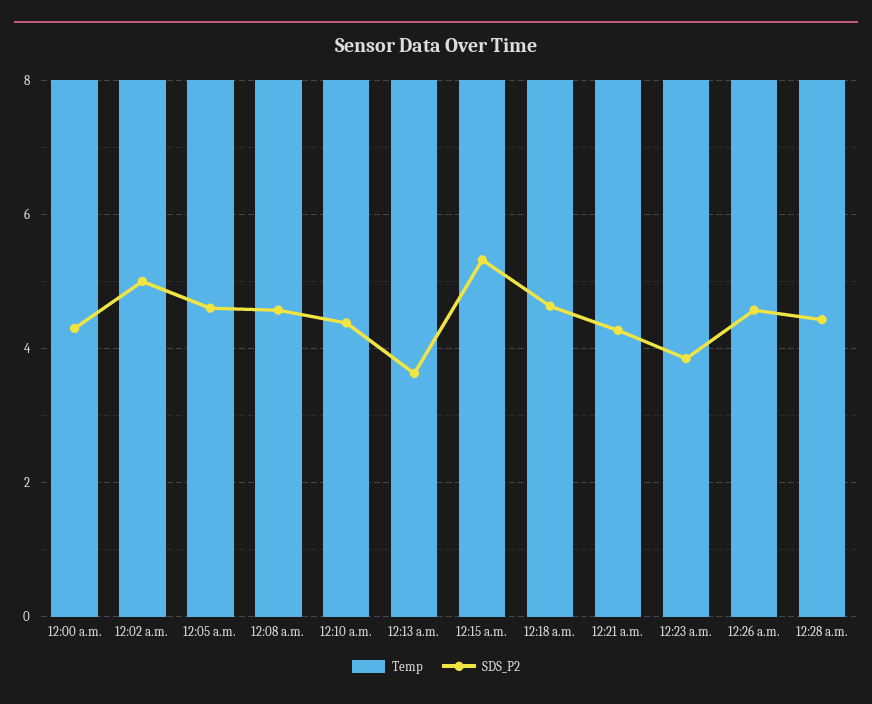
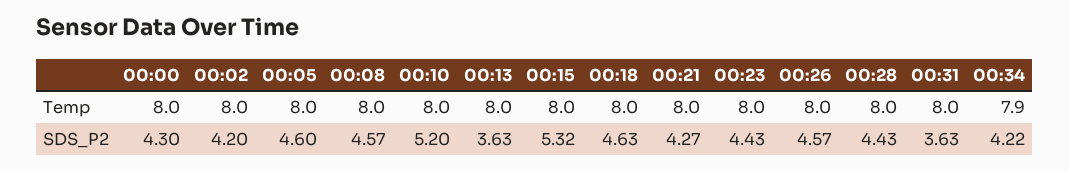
SDS_P2, 12:02 a.m.: 5 -> 4.2
SDS_P2, 12:10 a.m.: 4.4 -> 5.2
SDS_P2, 12:23 a.m.: 3.8 -> 4.43
Temp, 00:31: none -> 8
Temp, 00:34: none -> 7.9
SDS_P2, 00:31: none -> 3.63
SDS_P2, 00:34: none -> 4.22

